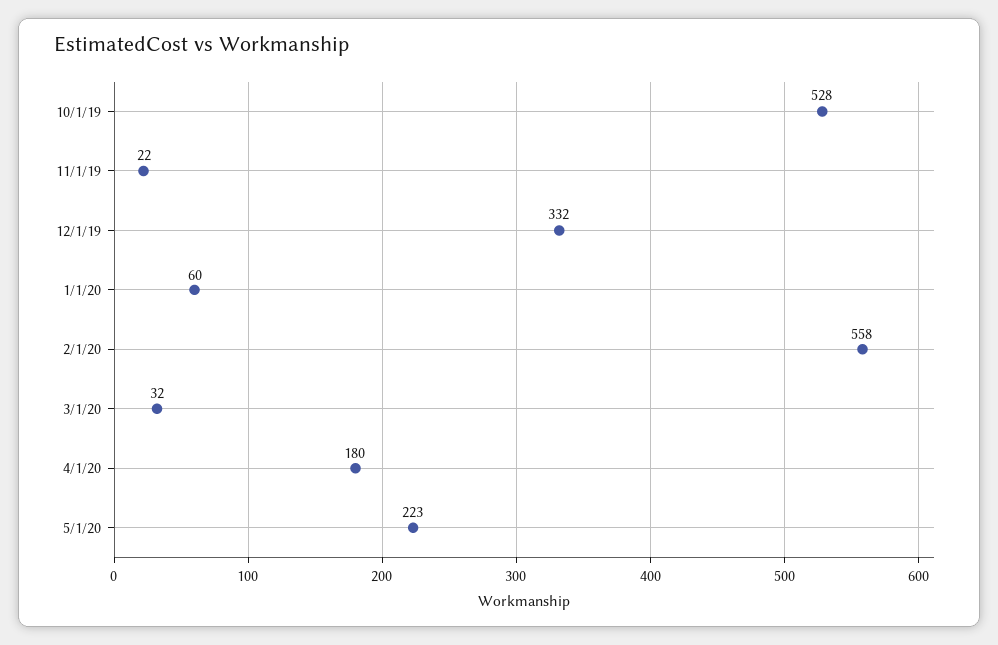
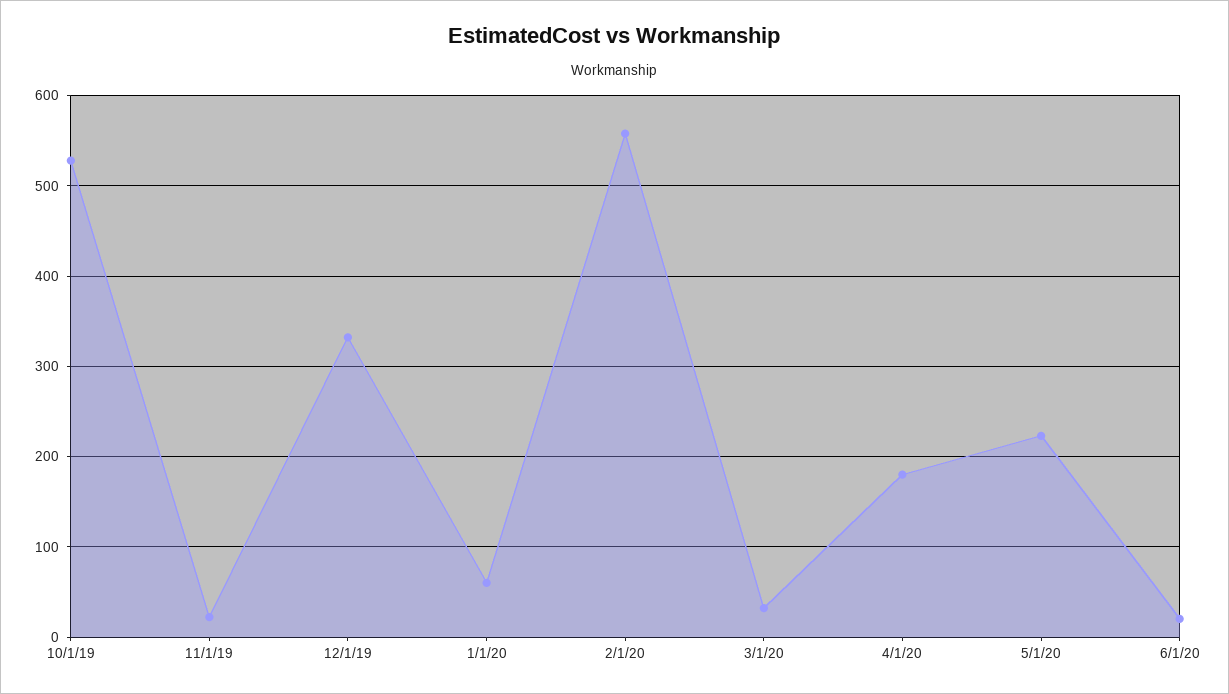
6/1/20: none -> 20

